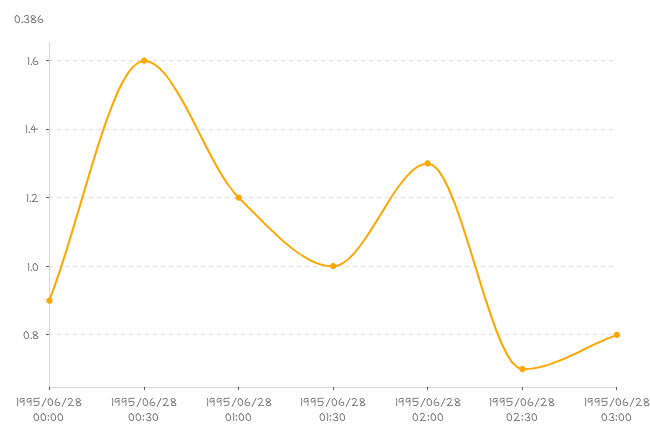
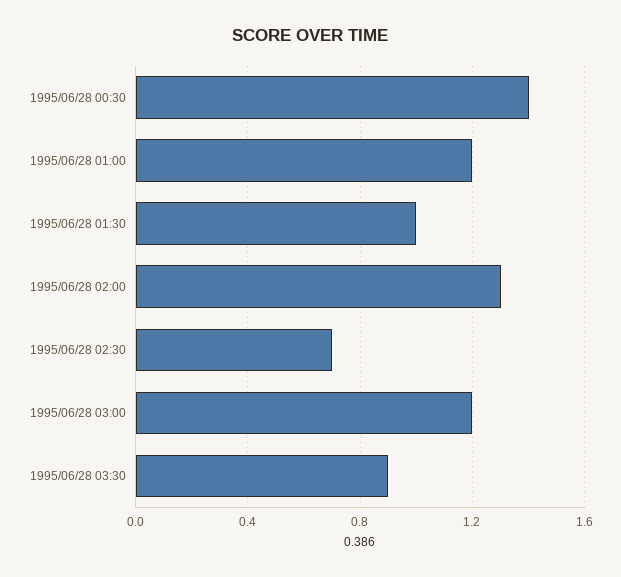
1995/06/28 00:00: 0.9 -> none
1995/06/28 00:30: 1.6 -> 1.4
1995/06/28 03:00: 0.8 -> 1.2
1995/06/28 03:30: none -> 0.9

